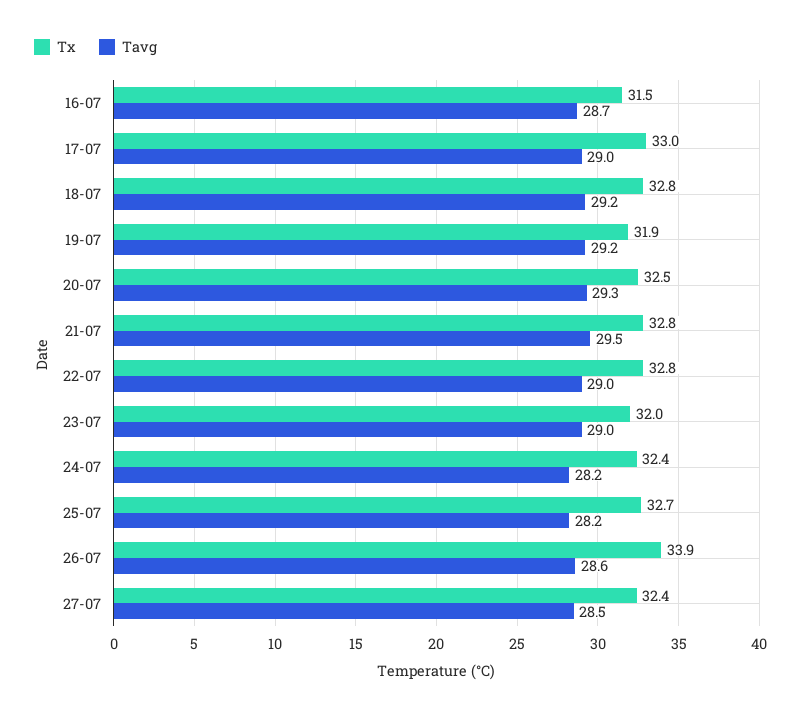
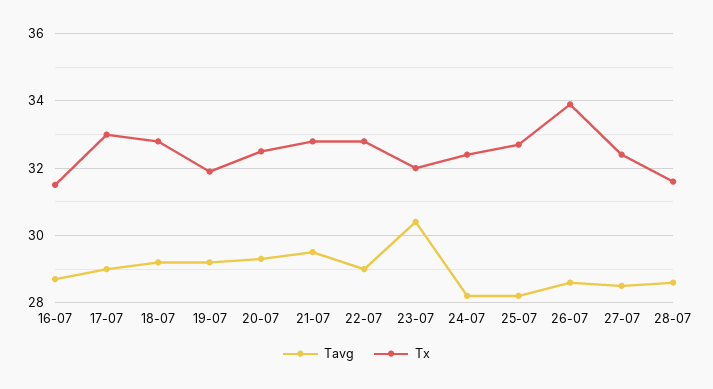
Tavg, 23-07: 29 -> 30.5
Tavg, 28-07: none -> 28.5
Tx, 28-07: none -> 31.5

